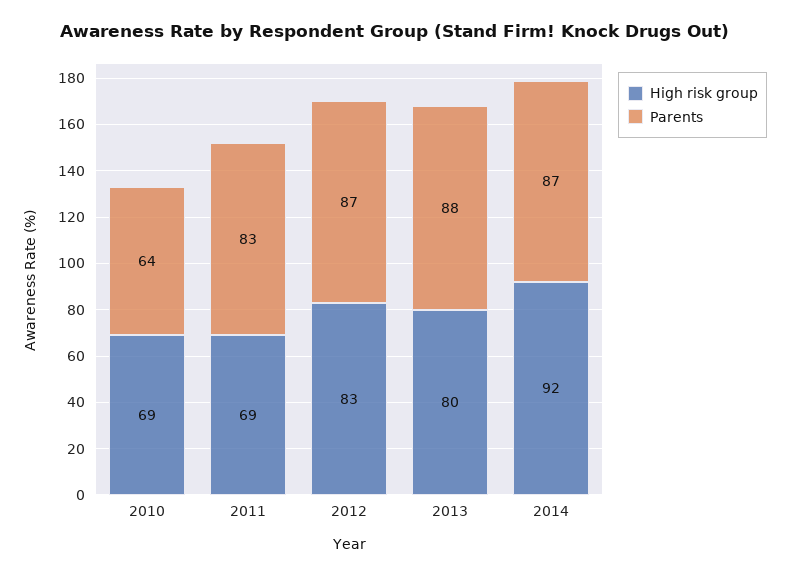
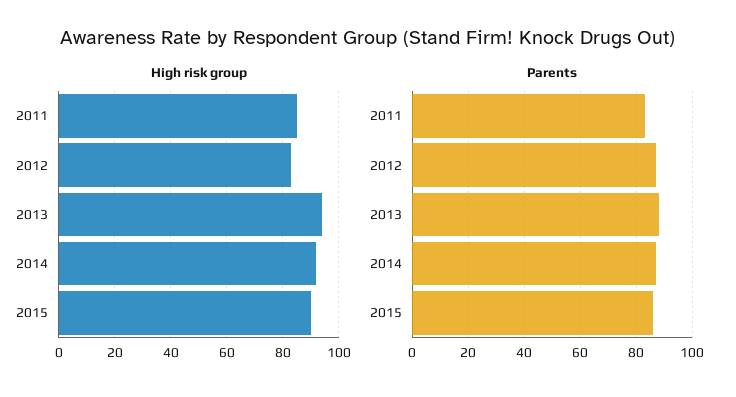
High risk group, 2010: 69 -> none
Parents, 2010: 64 -> none
High risk group, 2011: 69 -> 85
High risk group, 2013: 80 -> 95
High risk group, 2015: none -> 90
Parents, 2015: none -> 85

